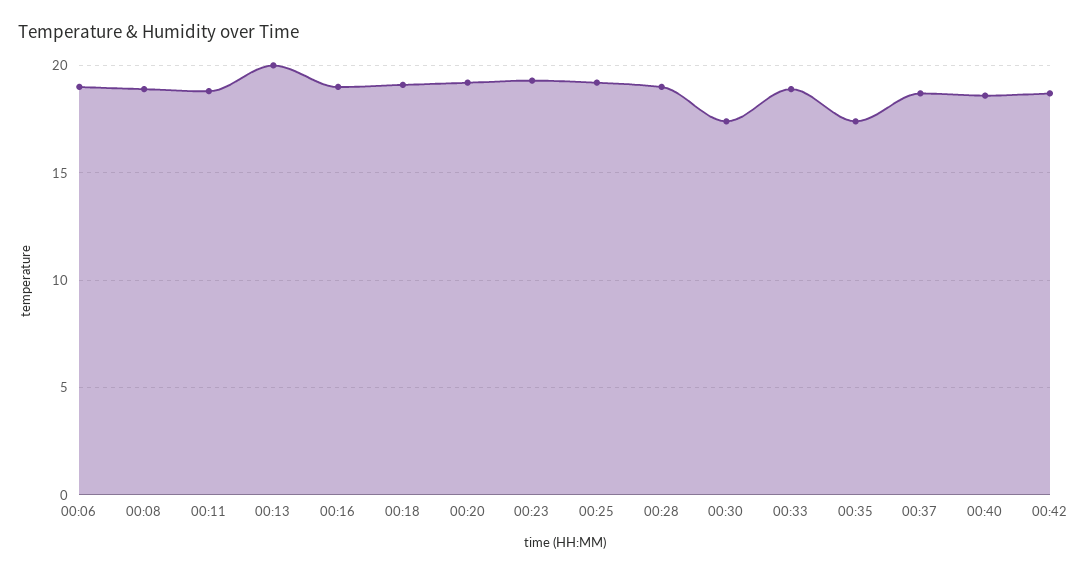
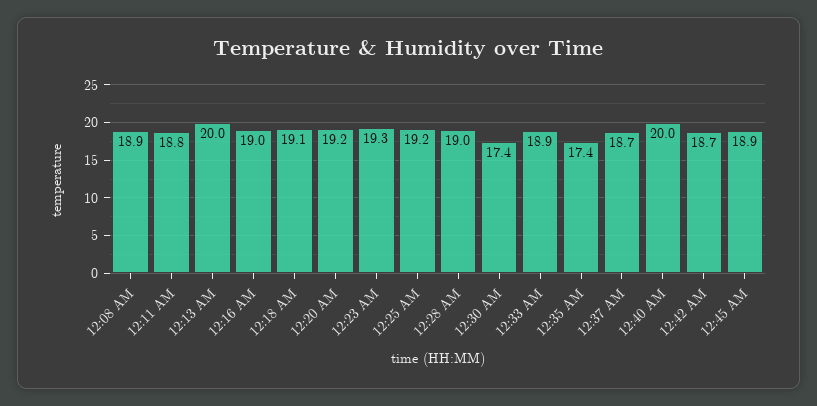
00:06: 19 -> none
00:40: 18.5 -> 20
12:45 AM: none -> 18.9

